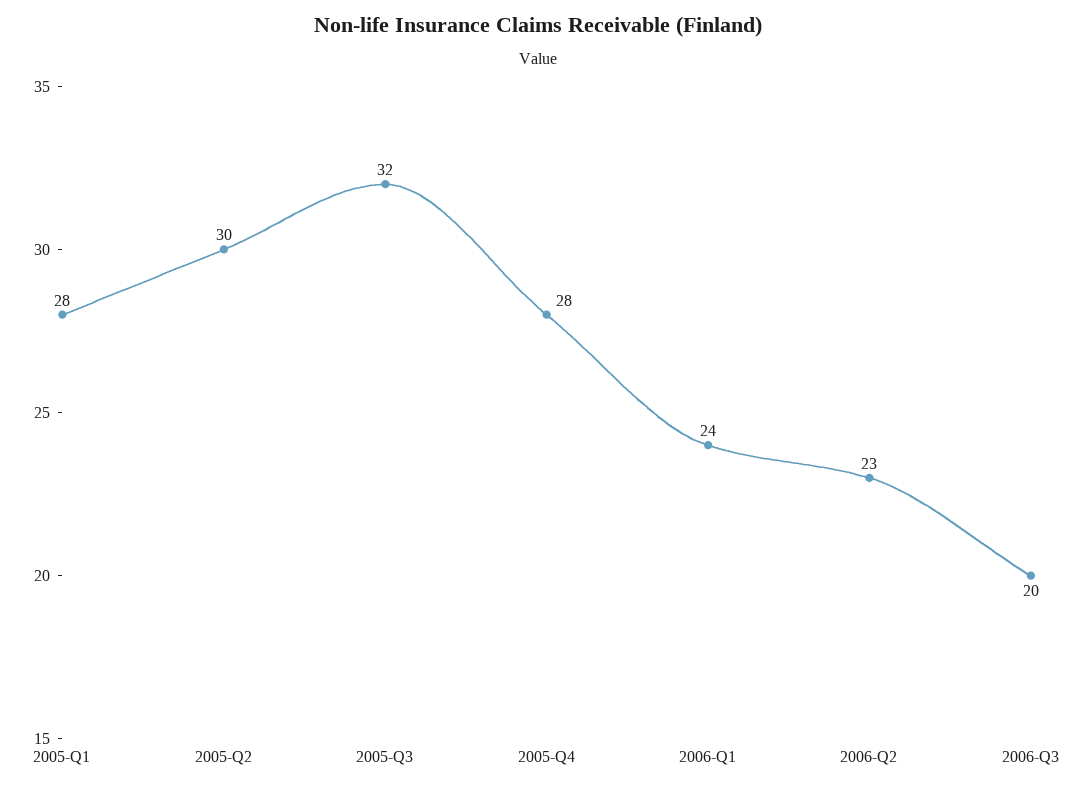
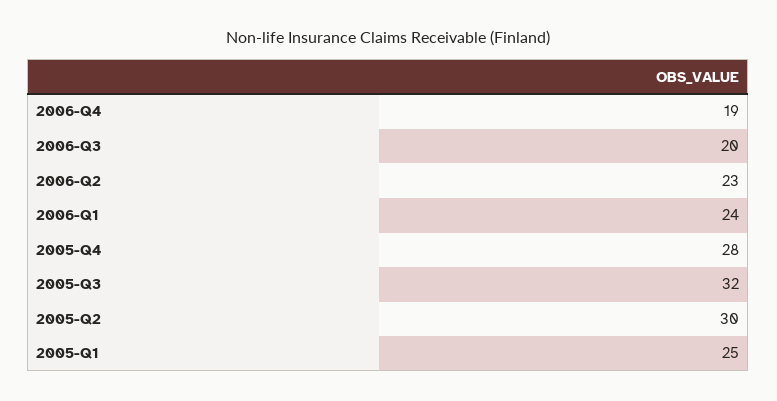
2005-Q1: 28 -> 25
2006-Q4: none -> 19

